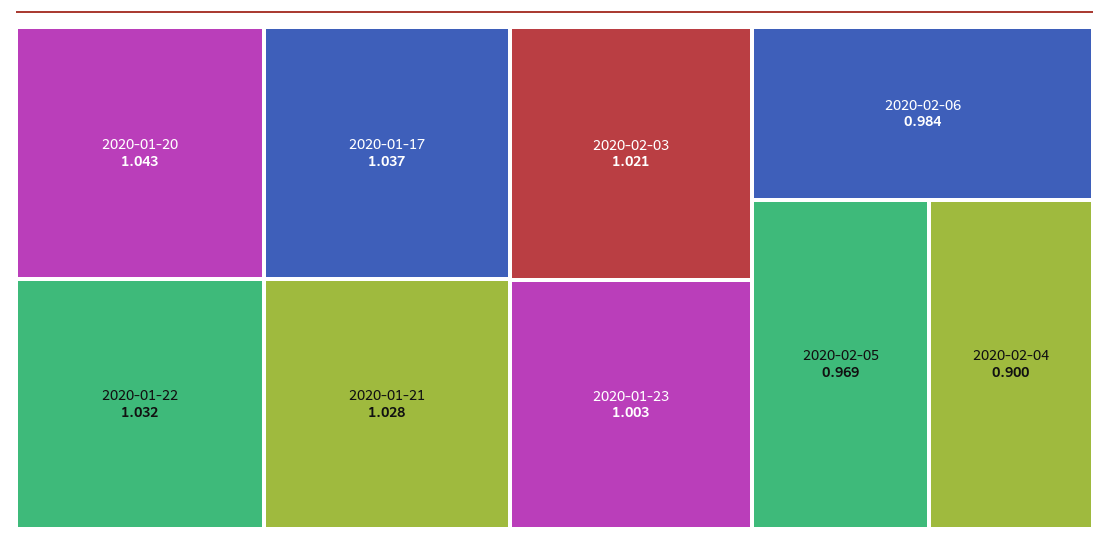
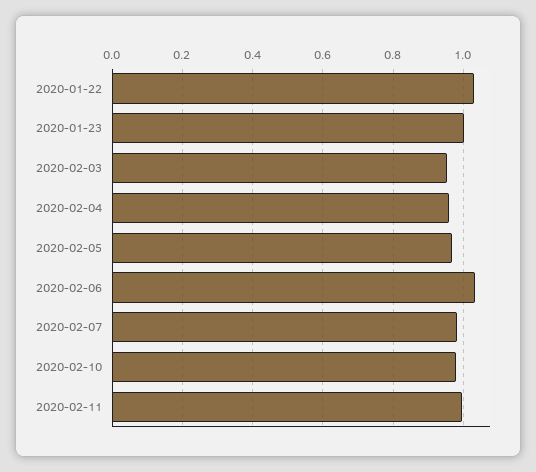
2020-01-20: 1.043 -> none
2020-01-17: 1.037 -> none
2020-01-21: 1.028 -> none
2020-02-03: 1.021 -> 0.96
2020-02-06: 0.984 -> 1.04
2020-02-04: 0.9 -> 0.96
2020-02-07: none -> 0.98
2020-02-10: none -> 0.98
2020-02-11: none -> 1

